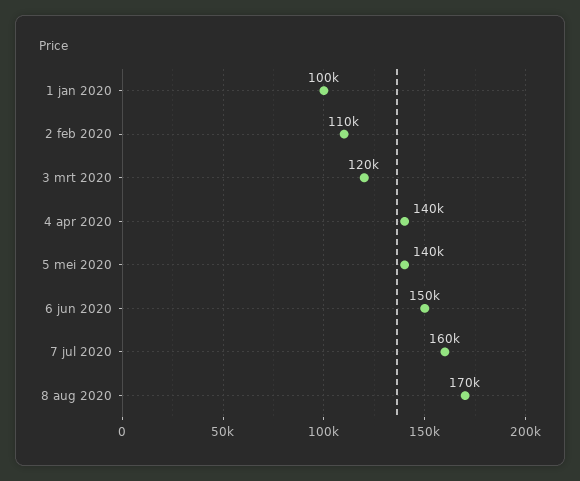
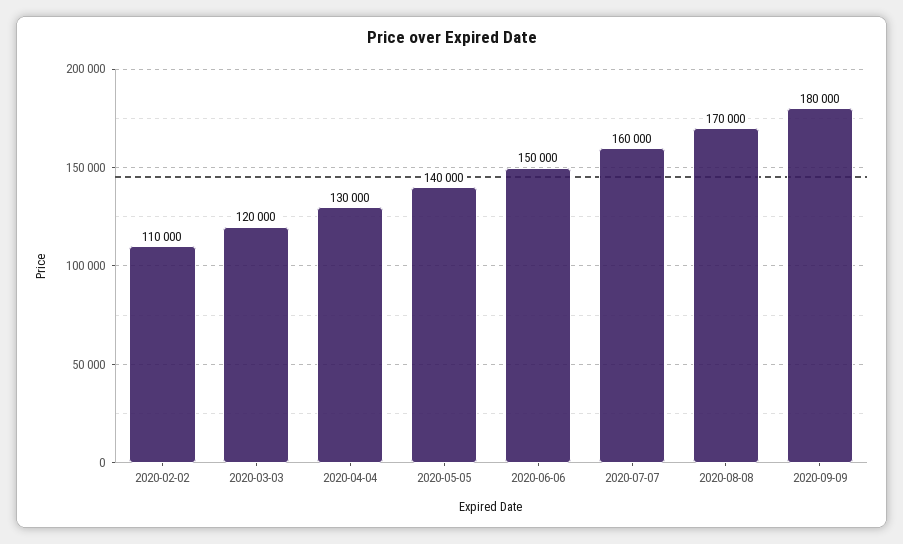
1 jan 2020: 100000 -> none
4 apr 2020: 140000 -> 130000
2020-09-09: none -> 180000

